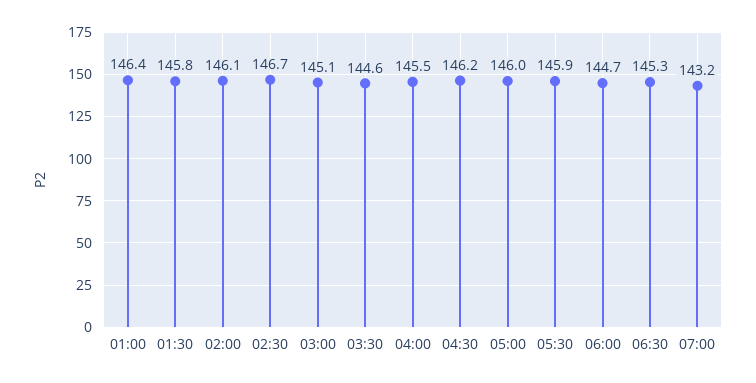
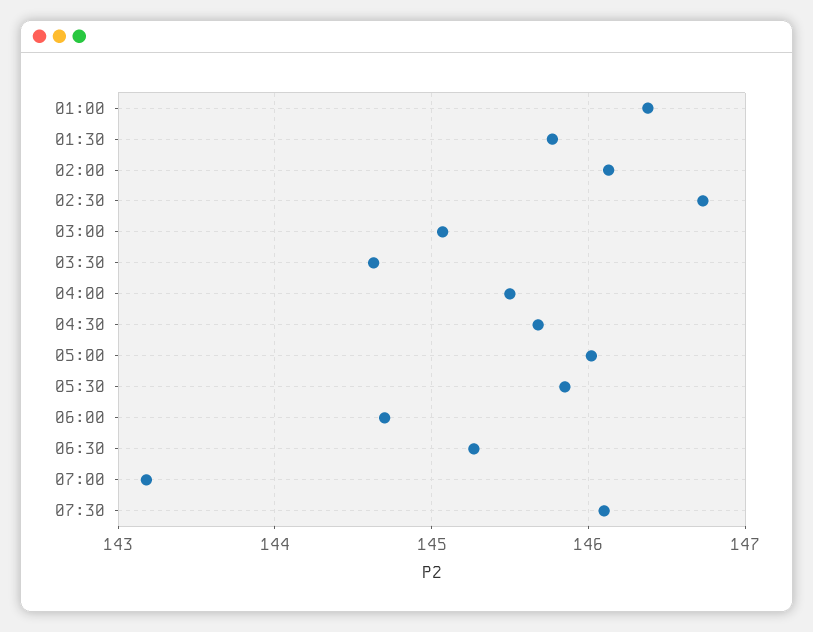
04:30: 146.2 -> 145.7
07:30: none -> 146.1

